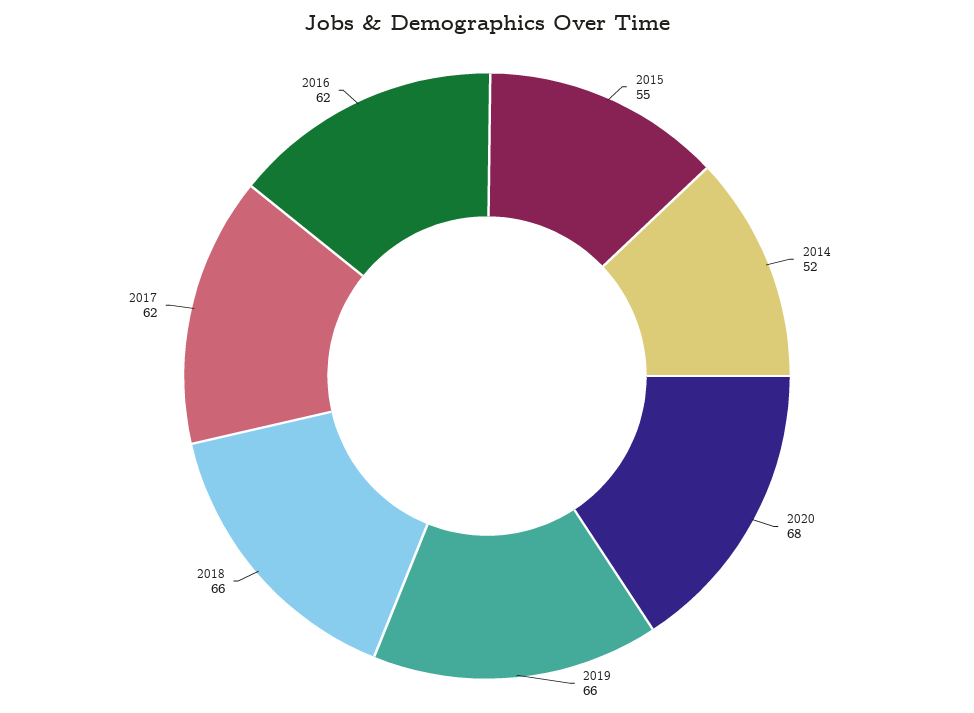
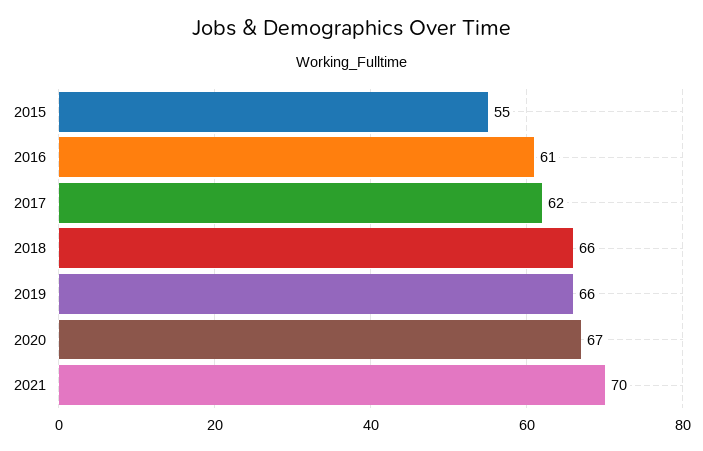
2014: 52 -> none
2020: 68 -> 67
2016: 62 -> 61
2021: none -> 70

